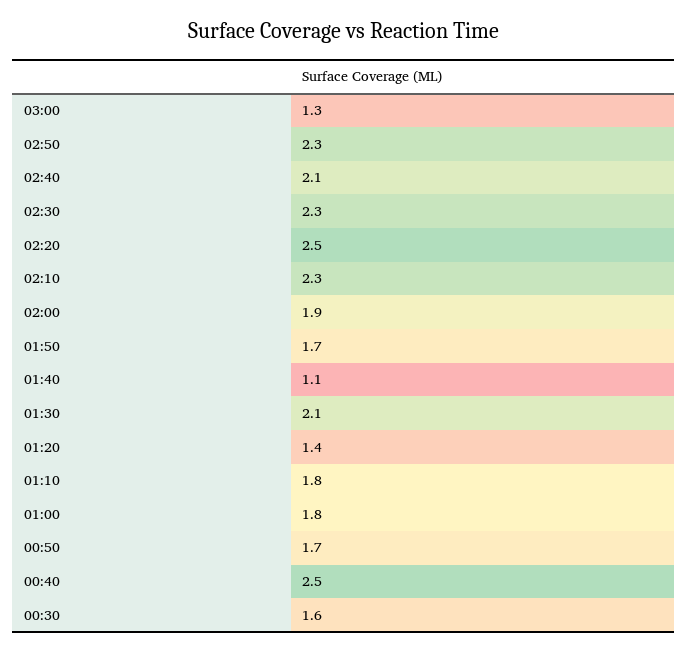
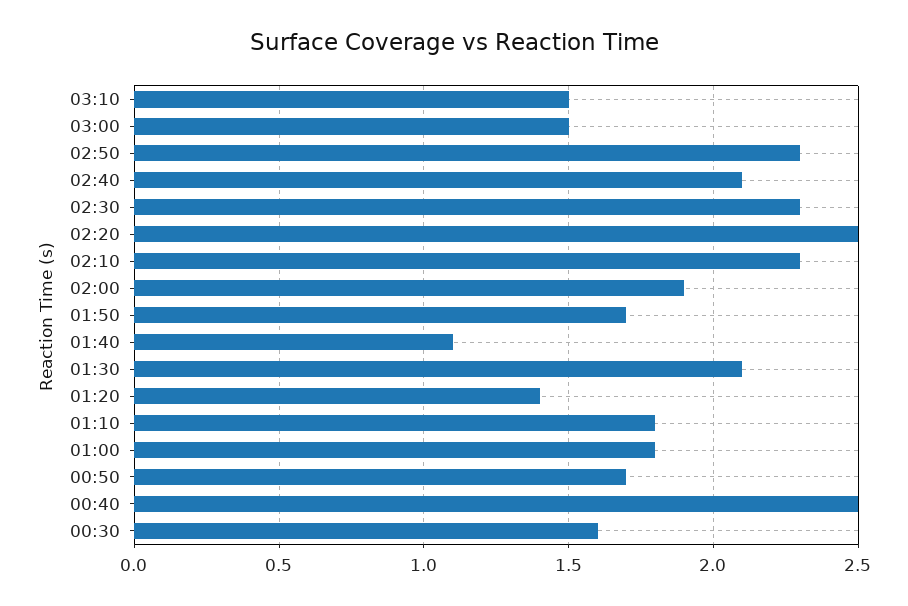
03:00: 1.3 -> 1.5
03:10: none -> 1.5

